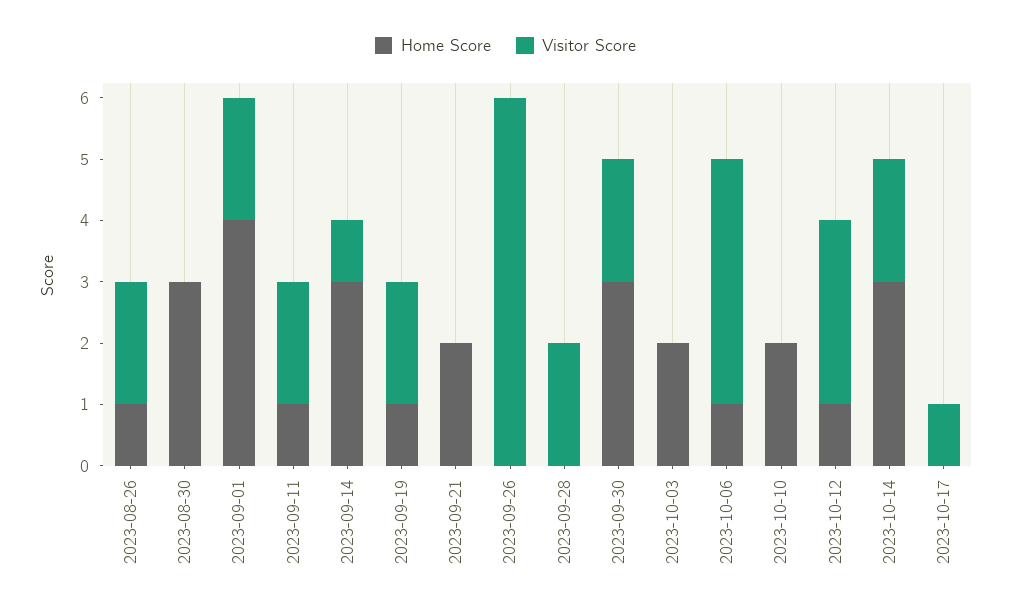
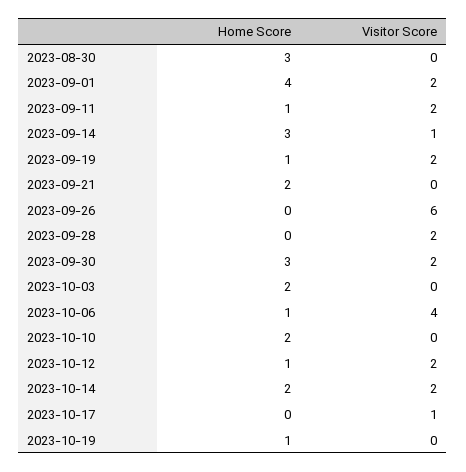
Home Score, 2023-08-26: 1 -> none
Visitor Score, 2023-08-26: 2 -> none
Visitor Score, 2023-10-12: 3 -> 2
Home Score, 2023-10-14: 3 -> 2
Home Score, 2023-10-19: none -> 1
Visitor Score, 2023-10-19: none -> 0

